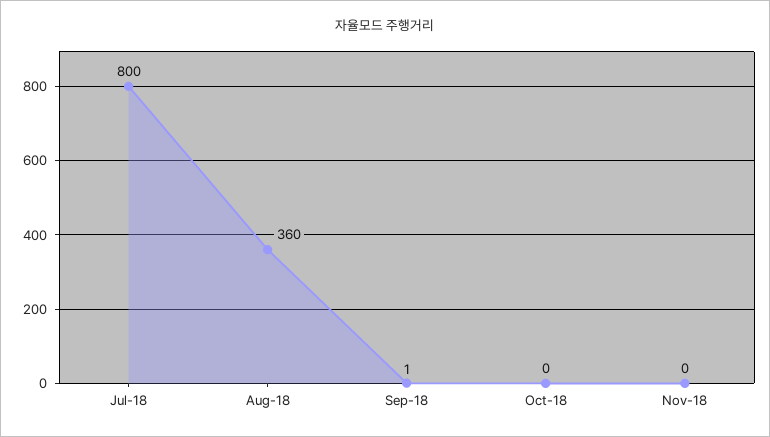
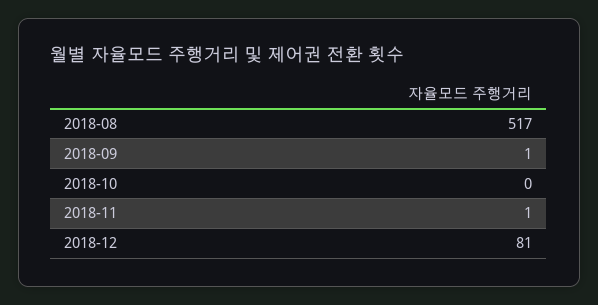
Jul-18: 800 -> none
Aug-18: 360 -> 517
Nov-18: 0 -> 1
2018-12: none -> 81

